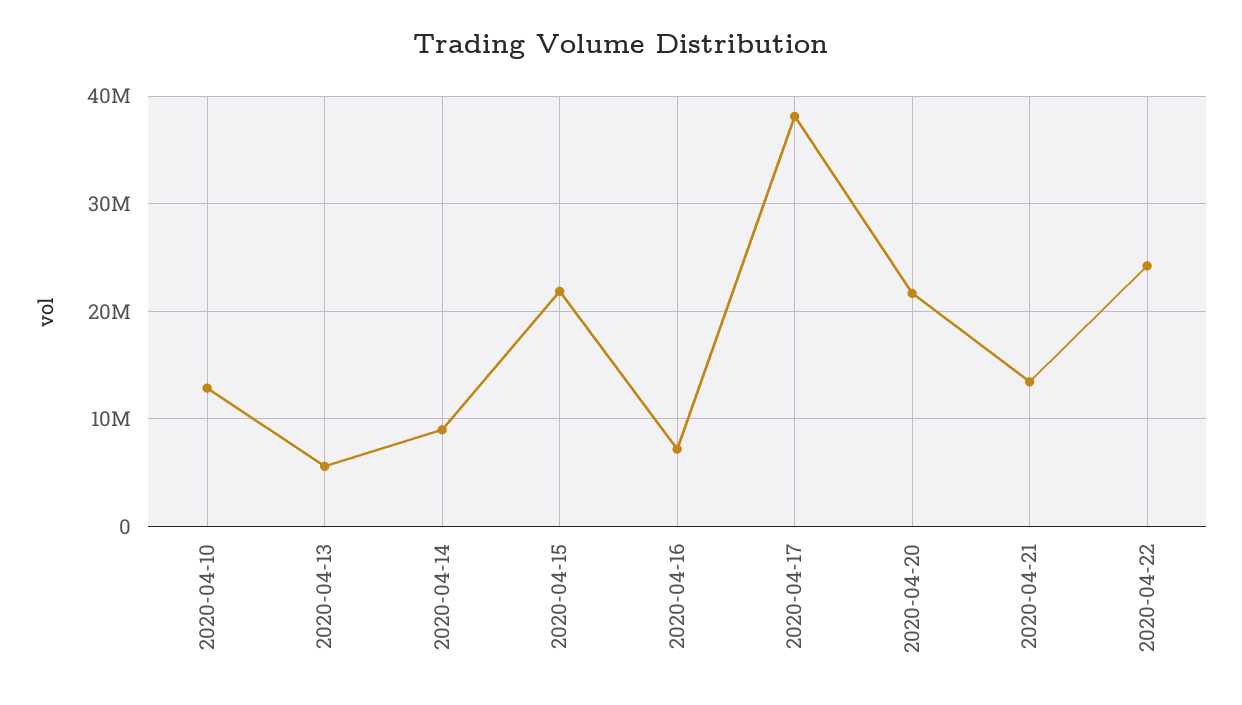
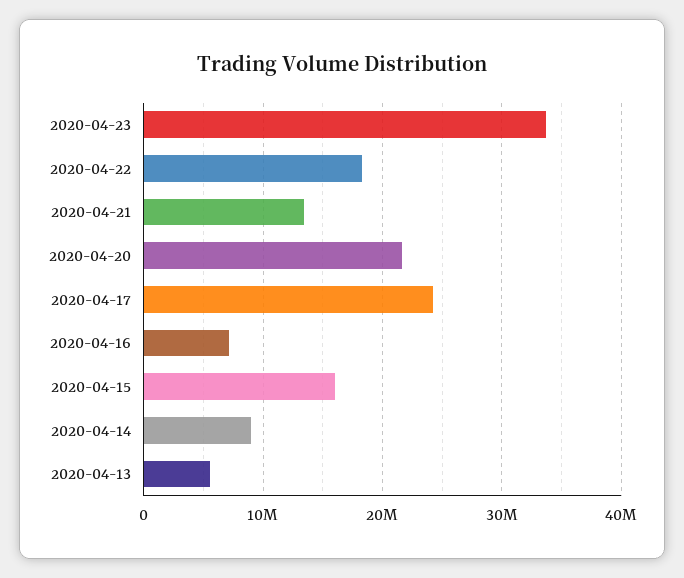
2020-04-10: 13000000 -> none
2020-04-15: 22000000 -> 16000000
2020-04-17: 38000000 -> 24000000
2020-04-22: 24000000 -> 18000000
2020-04-23: none -> 34000000

